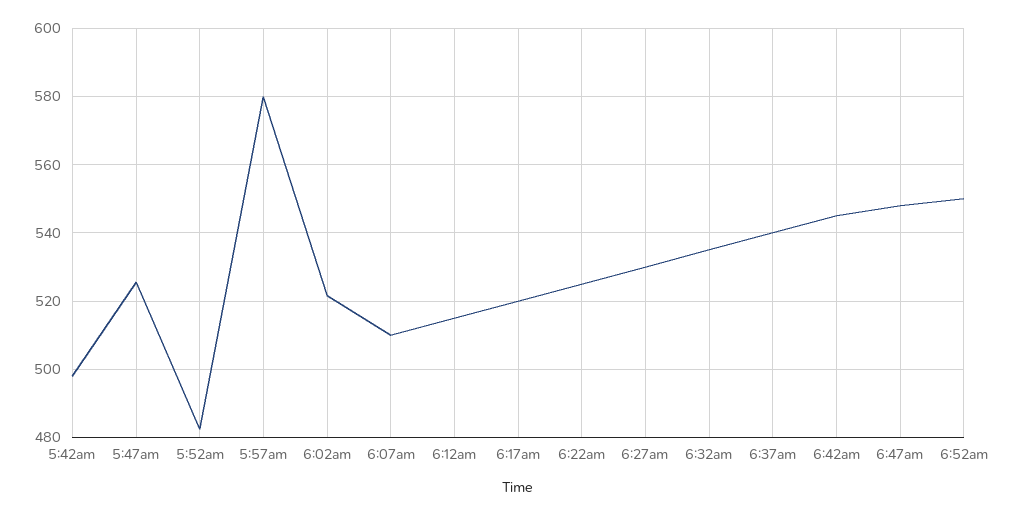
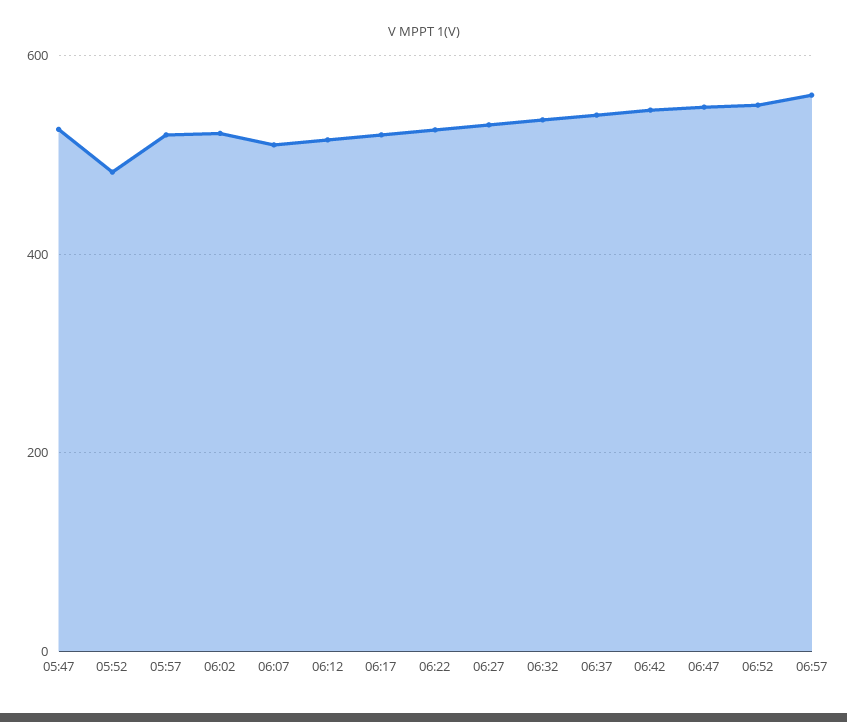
5:42am: 498 -> none
5:57am: 580 -> 520
06:57: none -> 560

